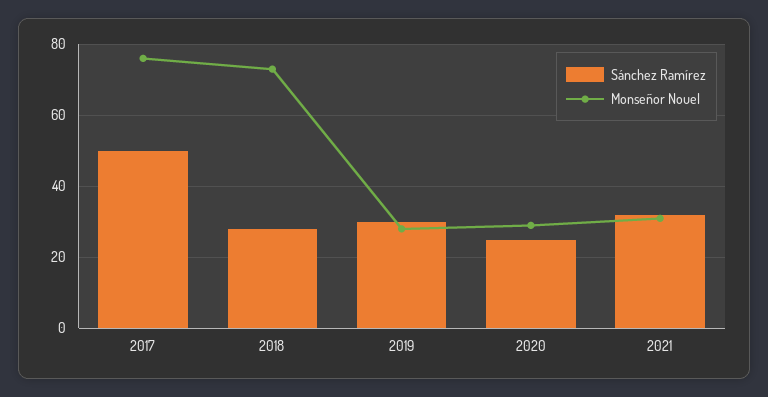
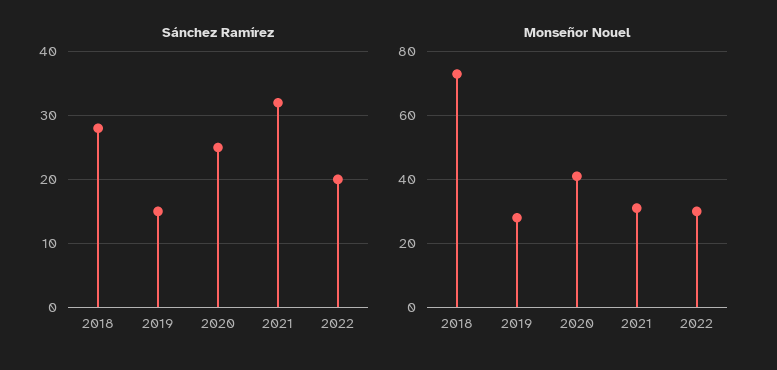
Sánchez Ramírez, 2017: 50 -> none
Monseñor Nouel, 2017: 75 -> none
Sánchez Ramírez, 2019: 30 -> 15
Monseñor Nouel, 2020: 30 -> 40
Sánchez Ramírez, 2022: none -> 20
Monseñor Nouel, 2022: none -> 30

